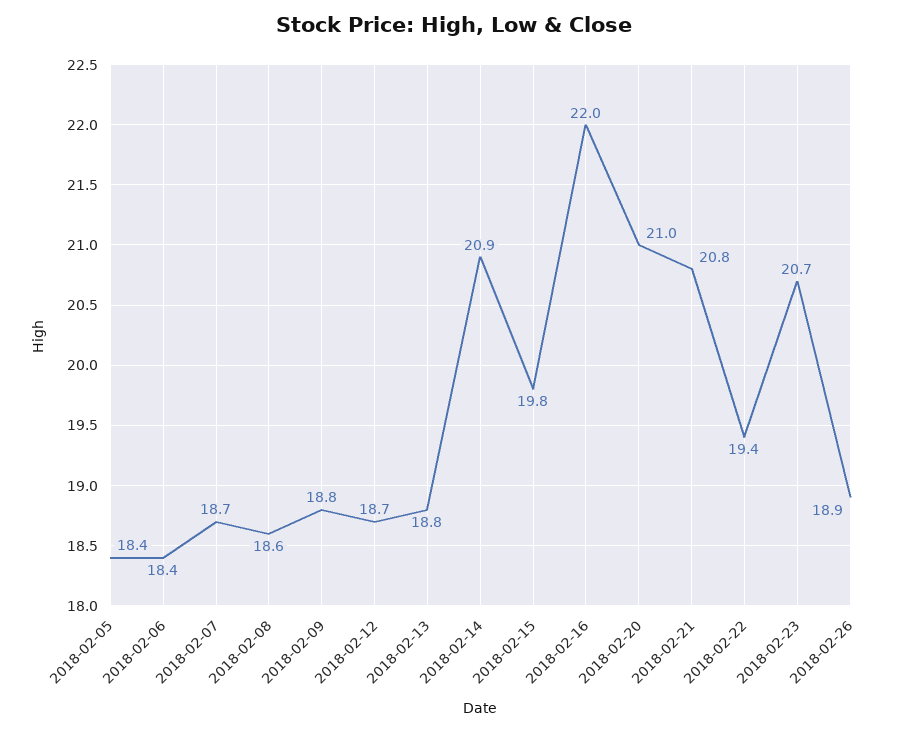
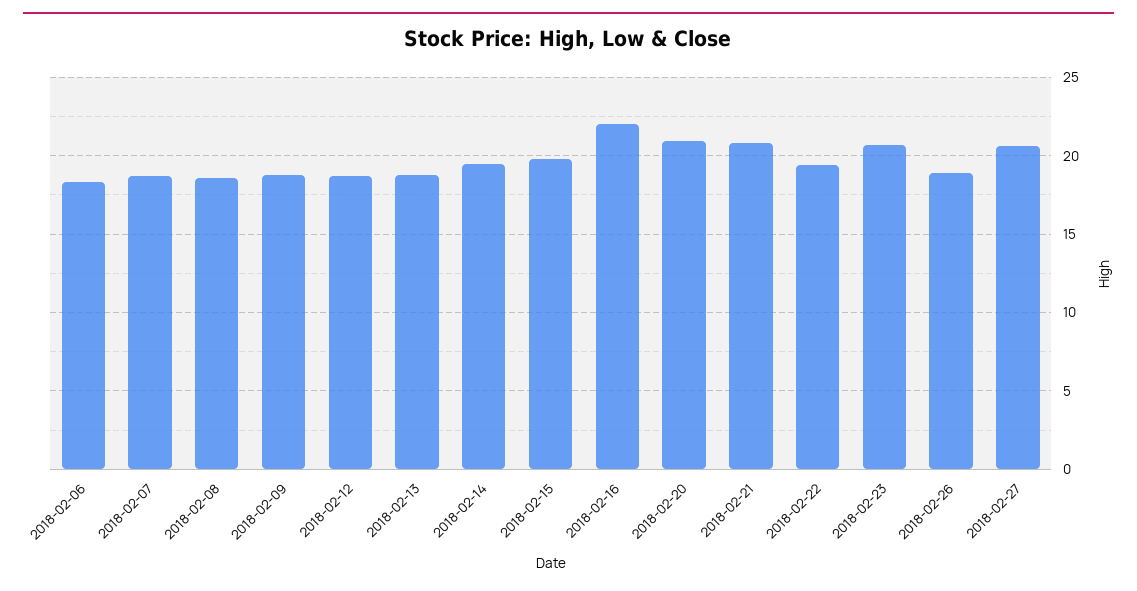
2018-02-05: 18.4 -> none
2018-02-14: 20.9 -> 19.5
2018-02-27: none -> 20.5

